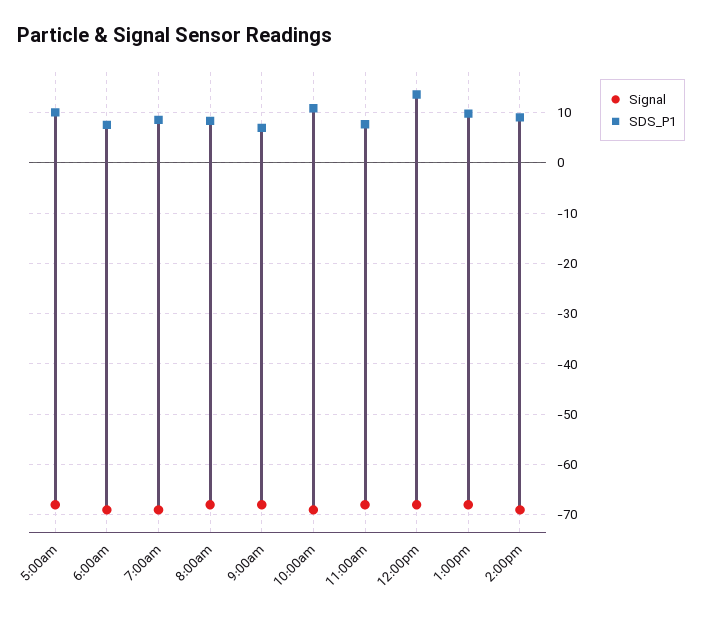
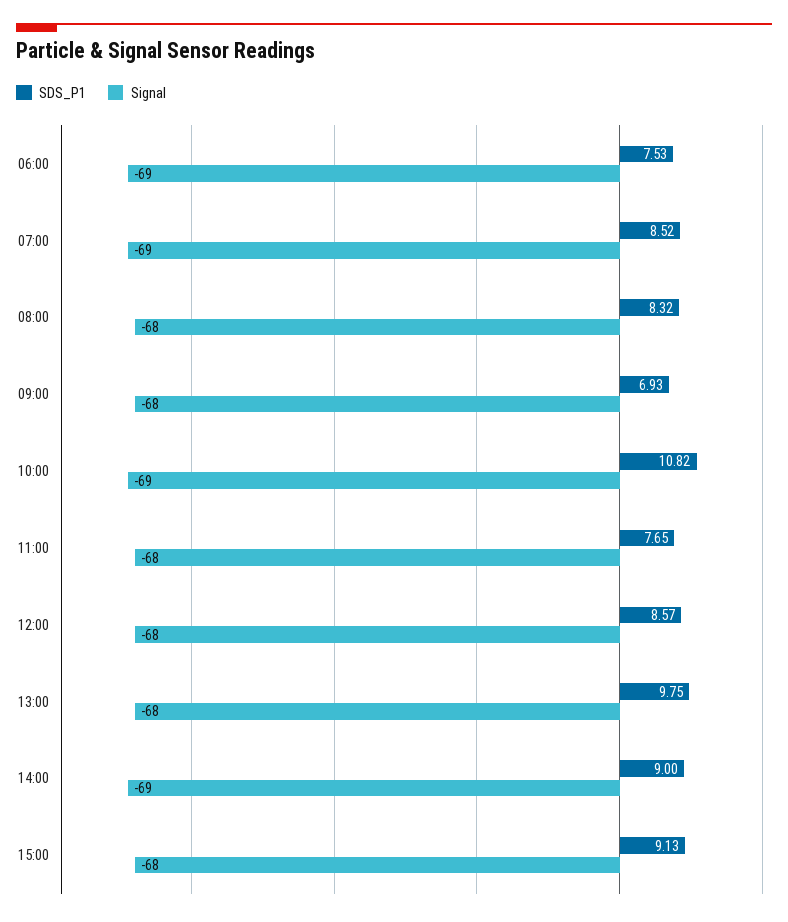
Signal, 5:00am: -68 -> none
SDS_P1, 5:00am: 10 -> none
SDS_P1, 12:00pm: 14 -> 8.57
SDS_P1, 15:00: none -> 9.13
Signal, 15:00: none -> -68

